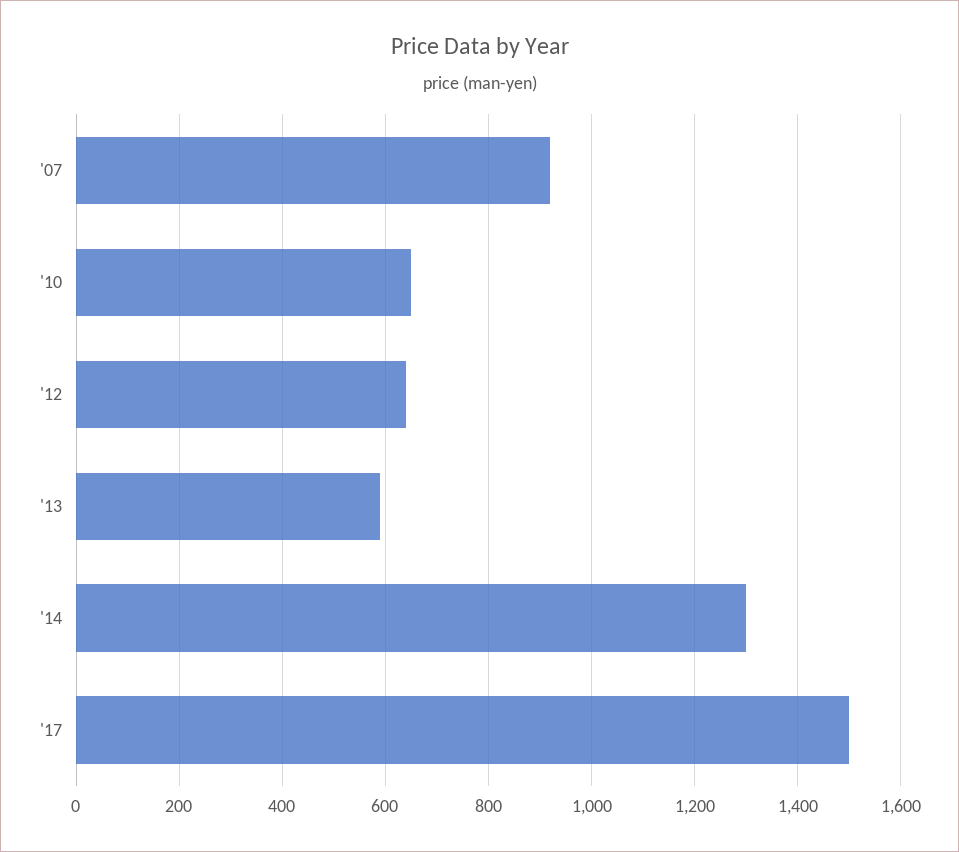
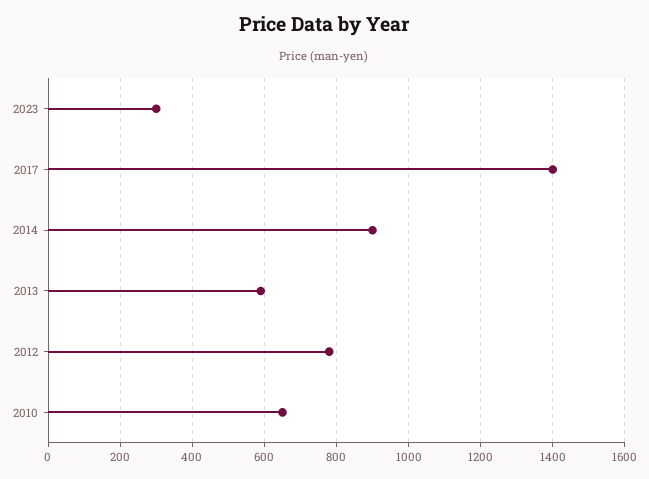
'07: 920 -> none
'12: 640 -> 780
'14: 1300 -> 900
'17: 1500 -> 1400
2023: none -> 300

